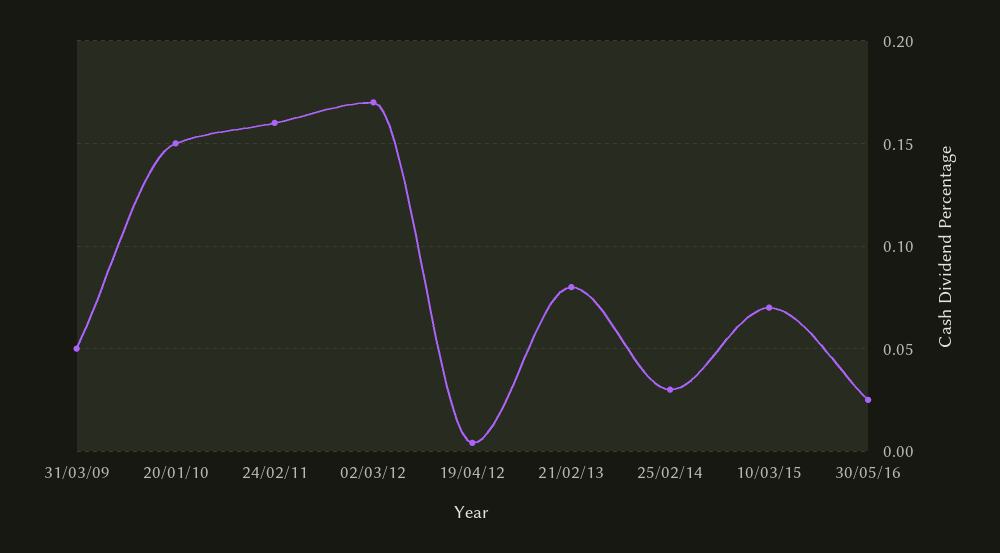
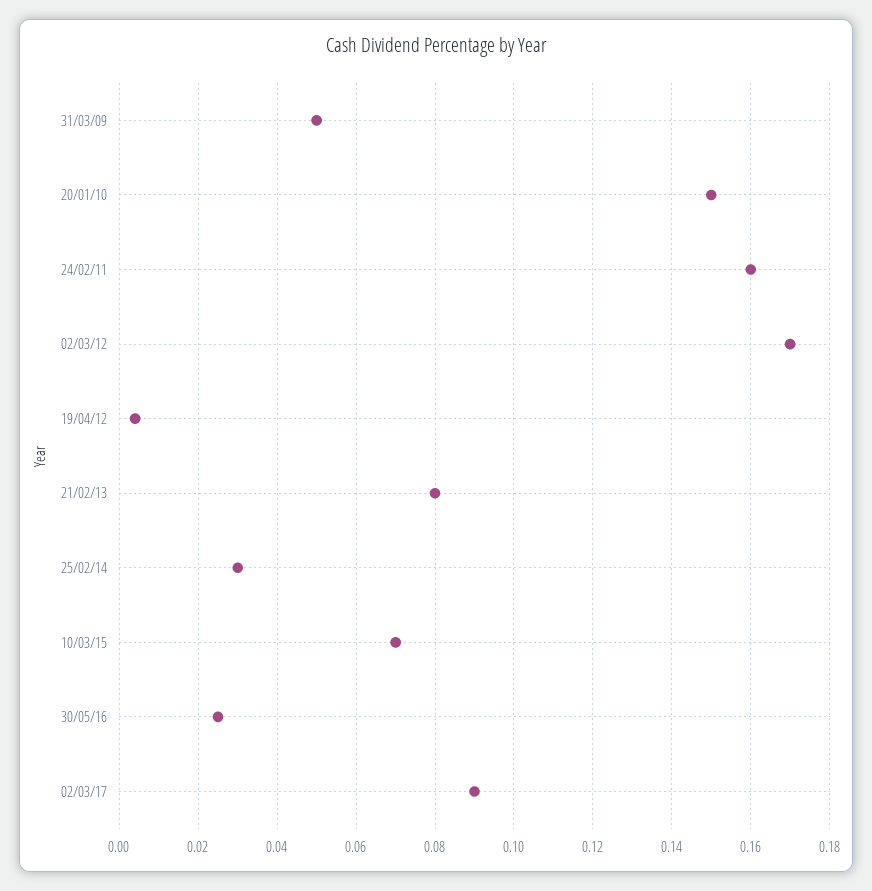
02/03/17: none -> 0.09

